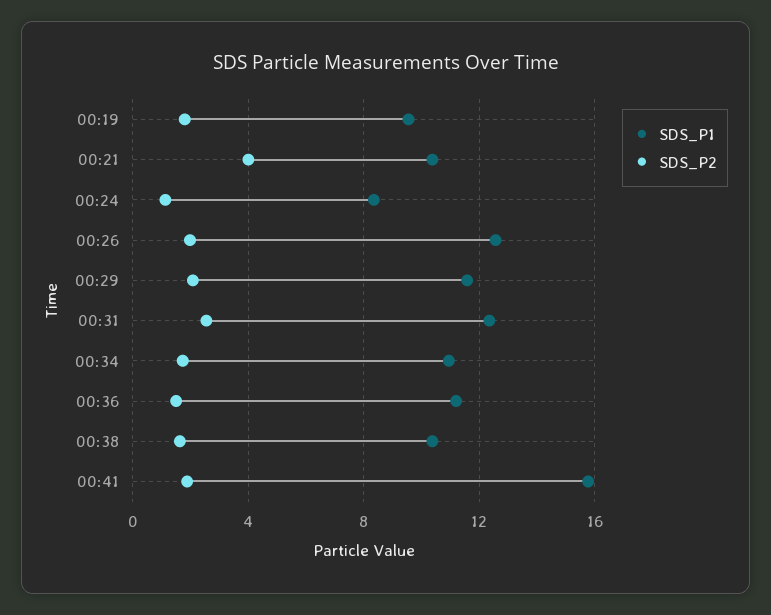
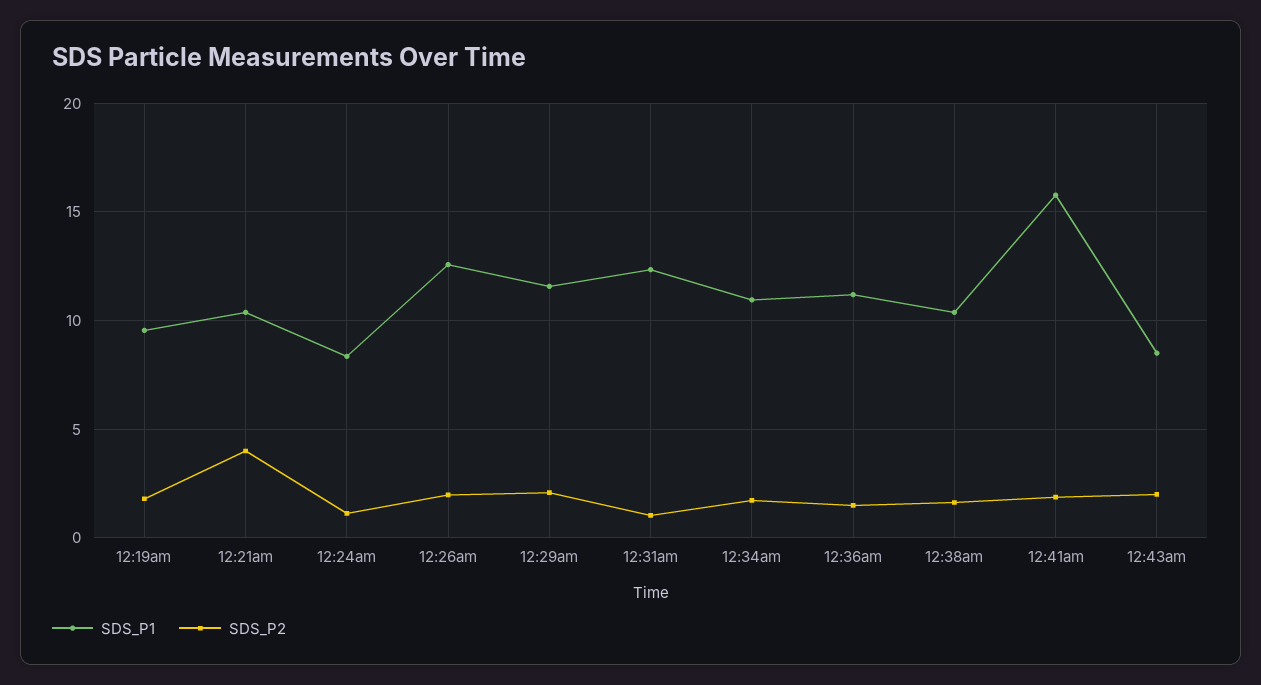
SDS_P2, 00:31: 2.5 -> 1
SDS_P1, 12:43am: none -> 8.5
SDS_P2, 12:43am: none -> 2

